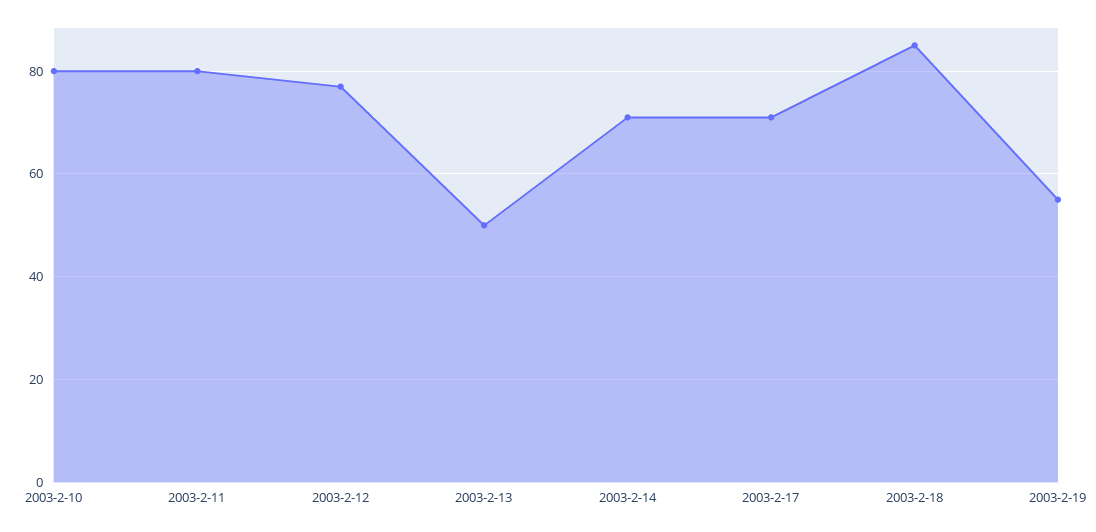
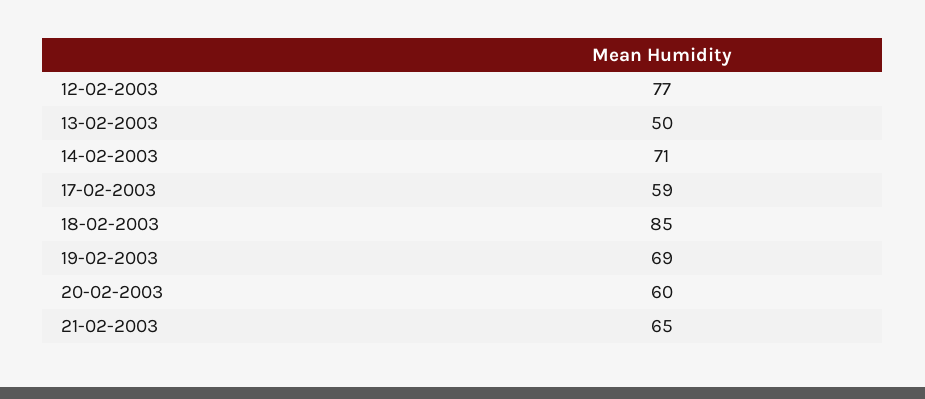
2003-2-10: 80 -> none
2003-2-11: 80 -> none
2003-2-17: 70 -> 59
2003-2-19: 55 -> 69
20-02-2003: none -> 60
21-02-2003: none -> 65

